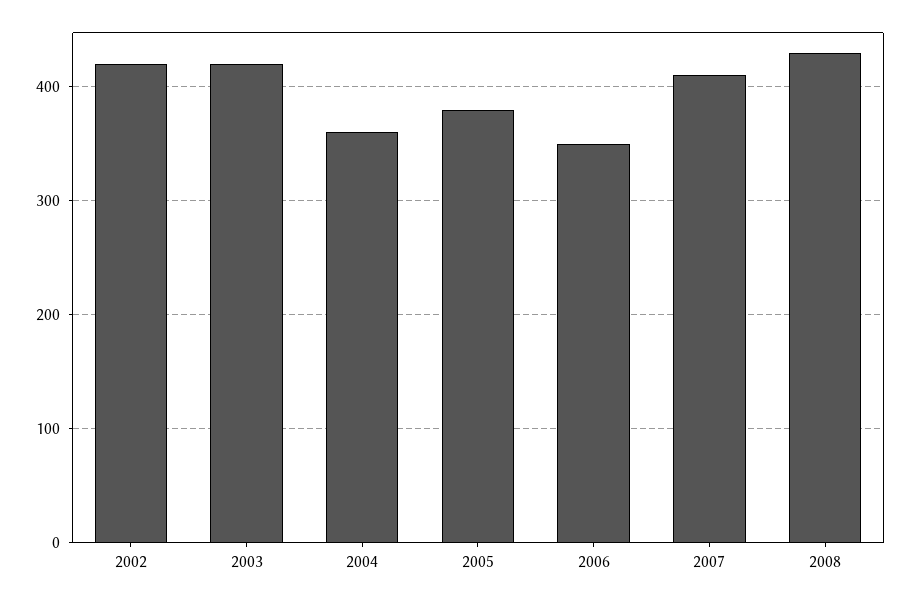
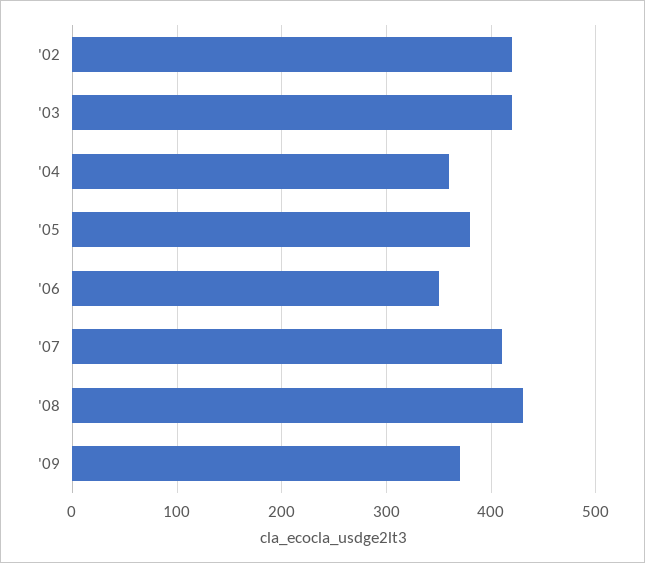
'09: none -> 370

